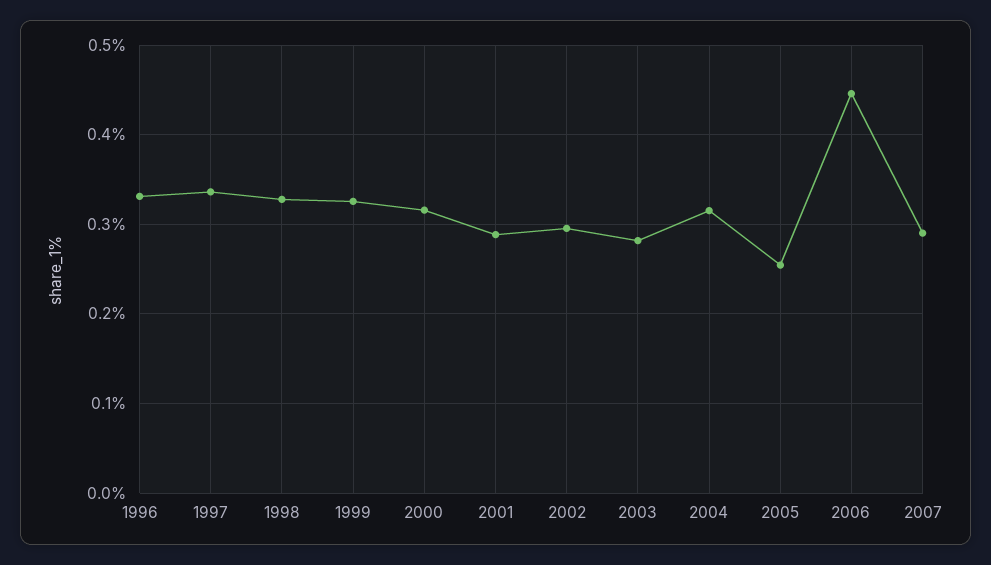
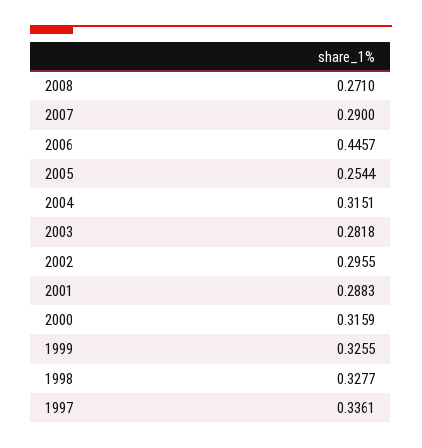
1996: 0.33 -> none
2008: none -> 0.271

